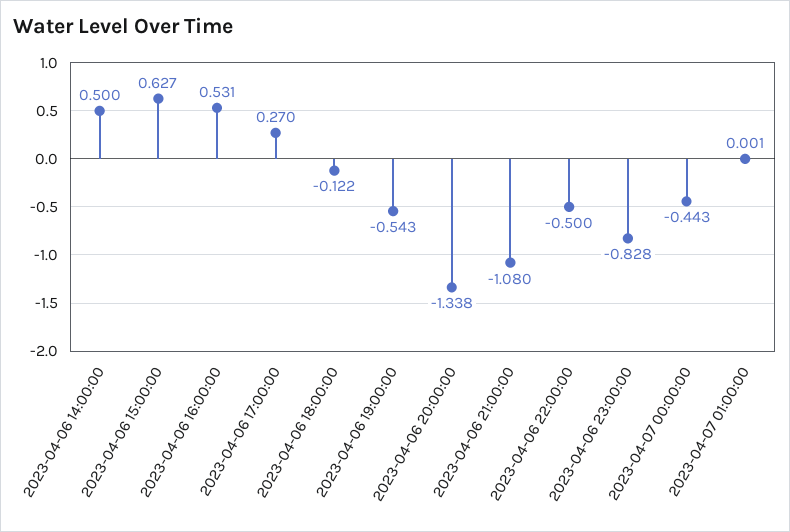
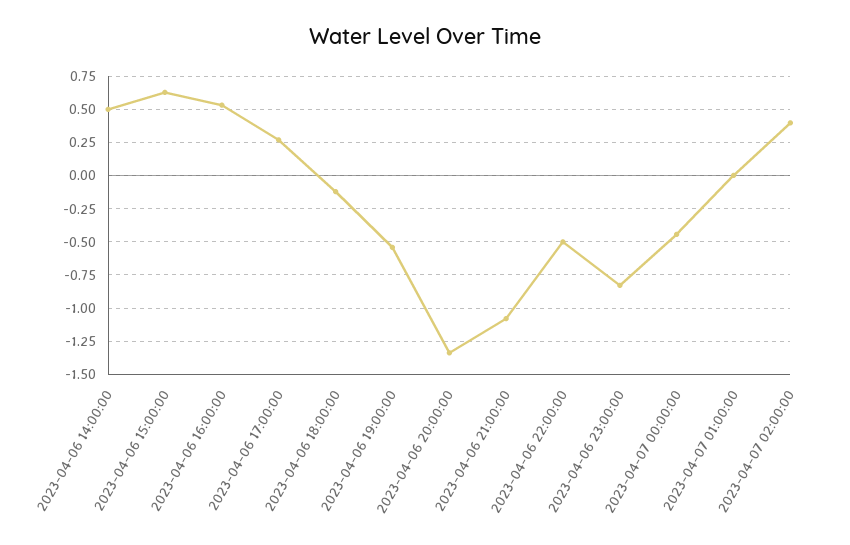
2023-04-07 02:00:00: none -> 0.4

